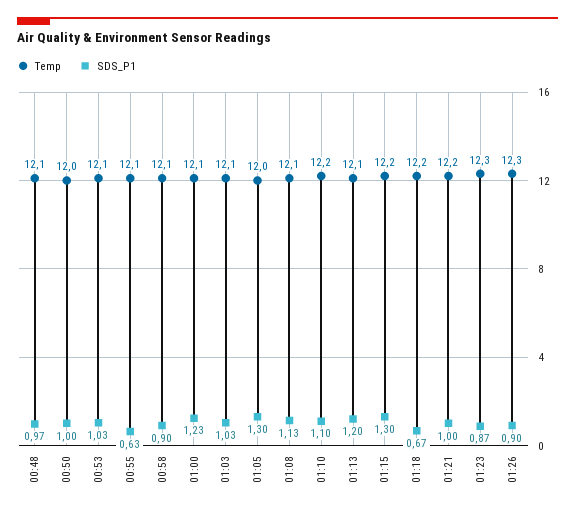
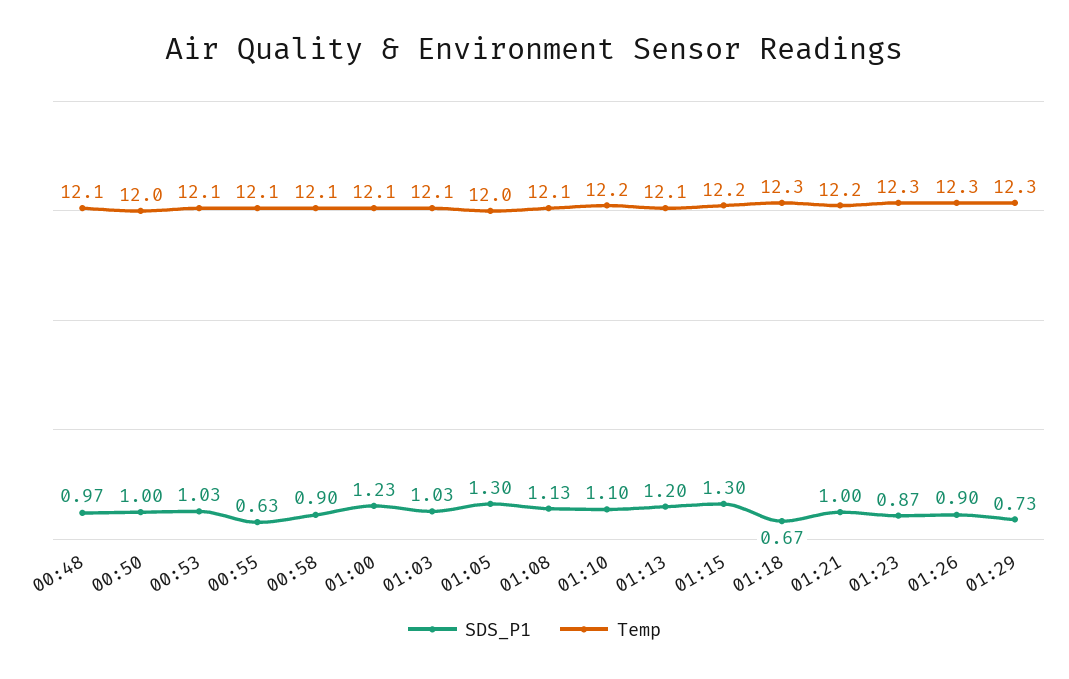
Temp, 01:18: 12.2 -> 12.3
SDS_P1, 01:29: none -> 0.73
Temp, 01:29: none -> 12.3

